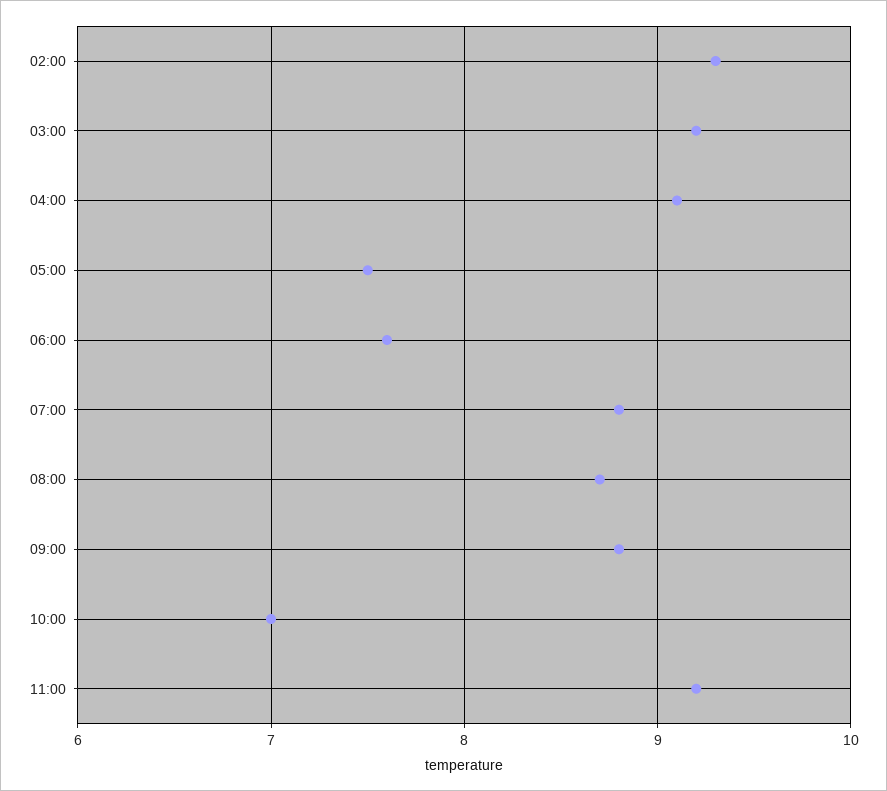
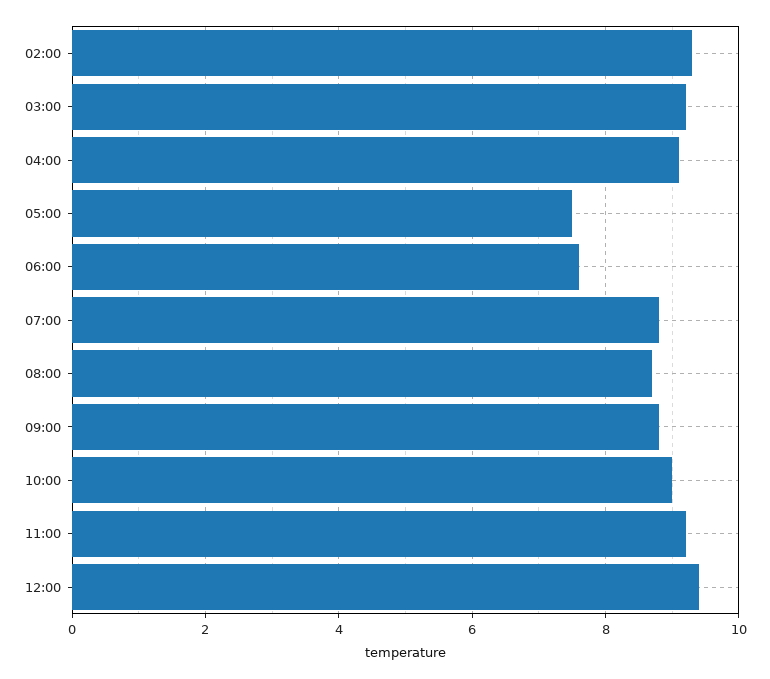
10:00: 7 -> 9
12:00: none -> 9.5

